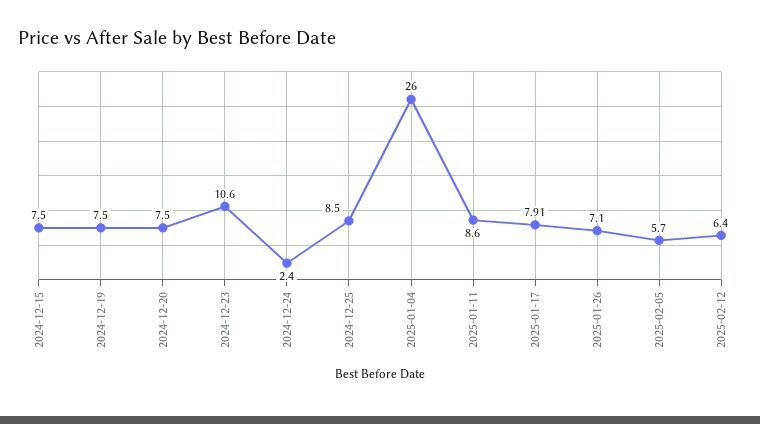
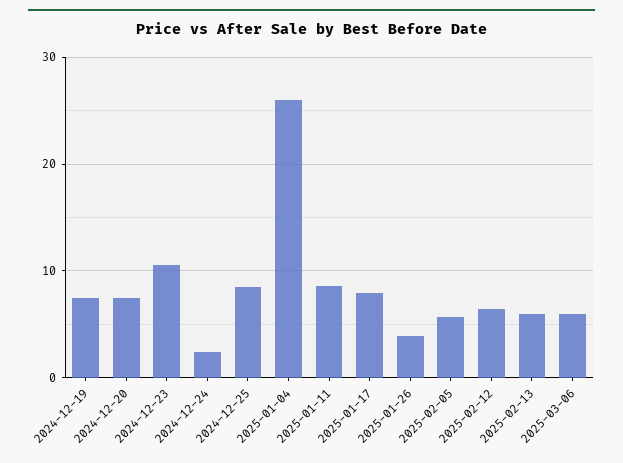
2024-12-15: 7.5 -> none
2025-01-26: 7.1 -> 4
2025-02-13: none -> 6
2025-03-06: none -> 6

